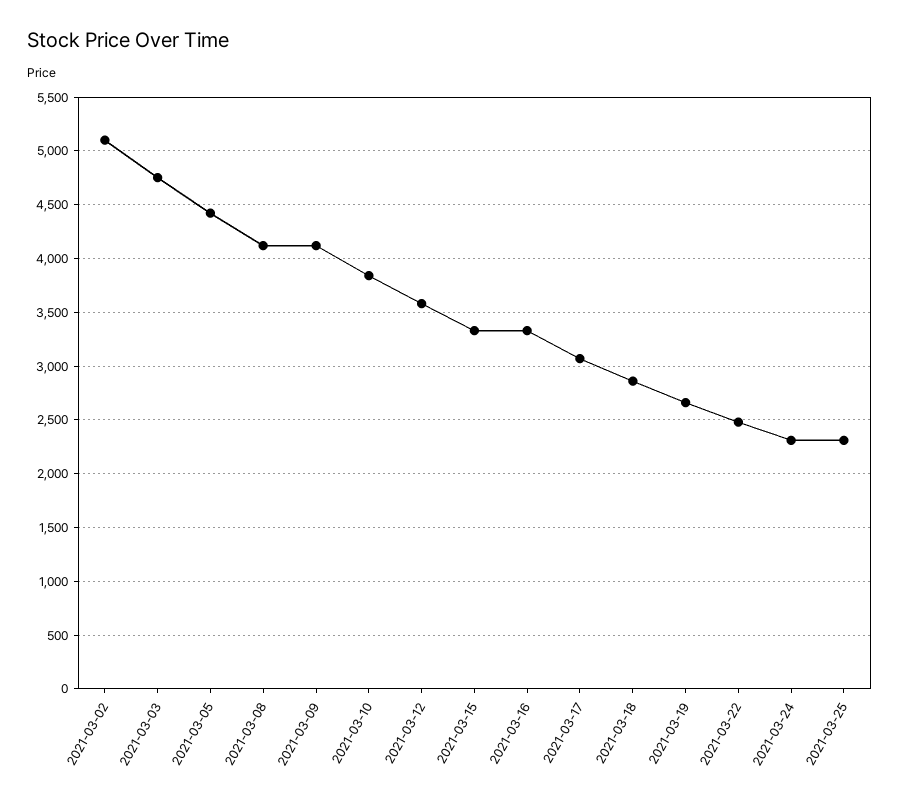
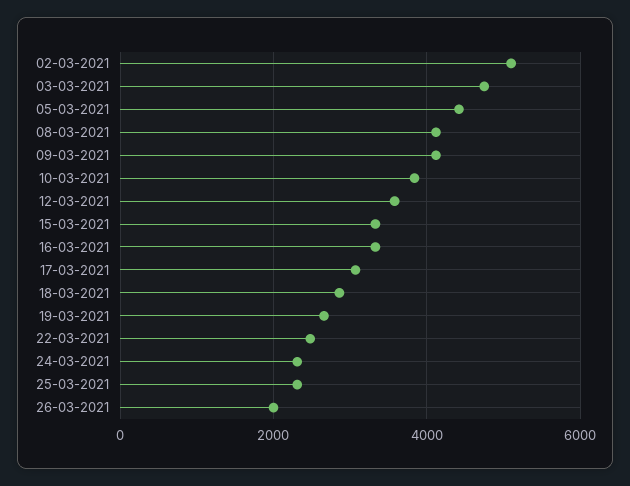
26-03-2021: none -> 2000

